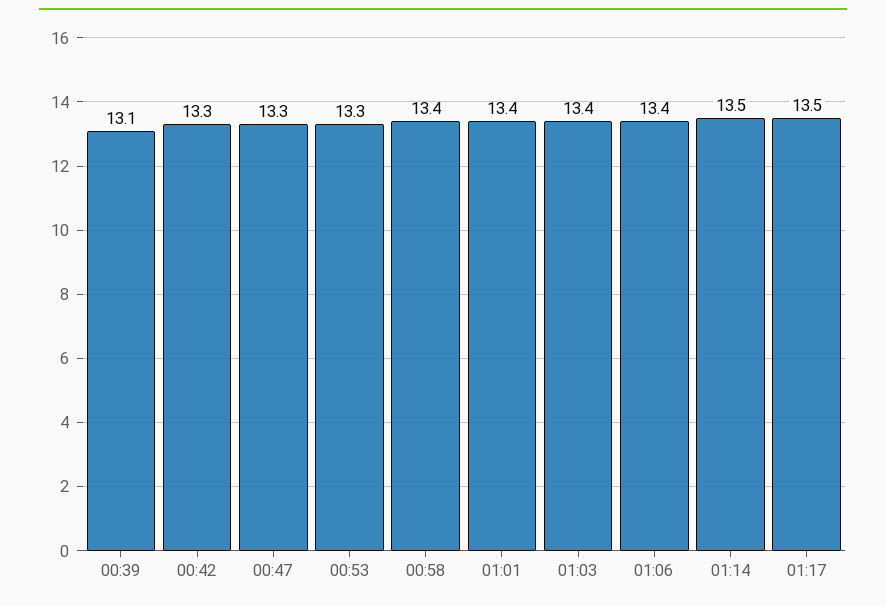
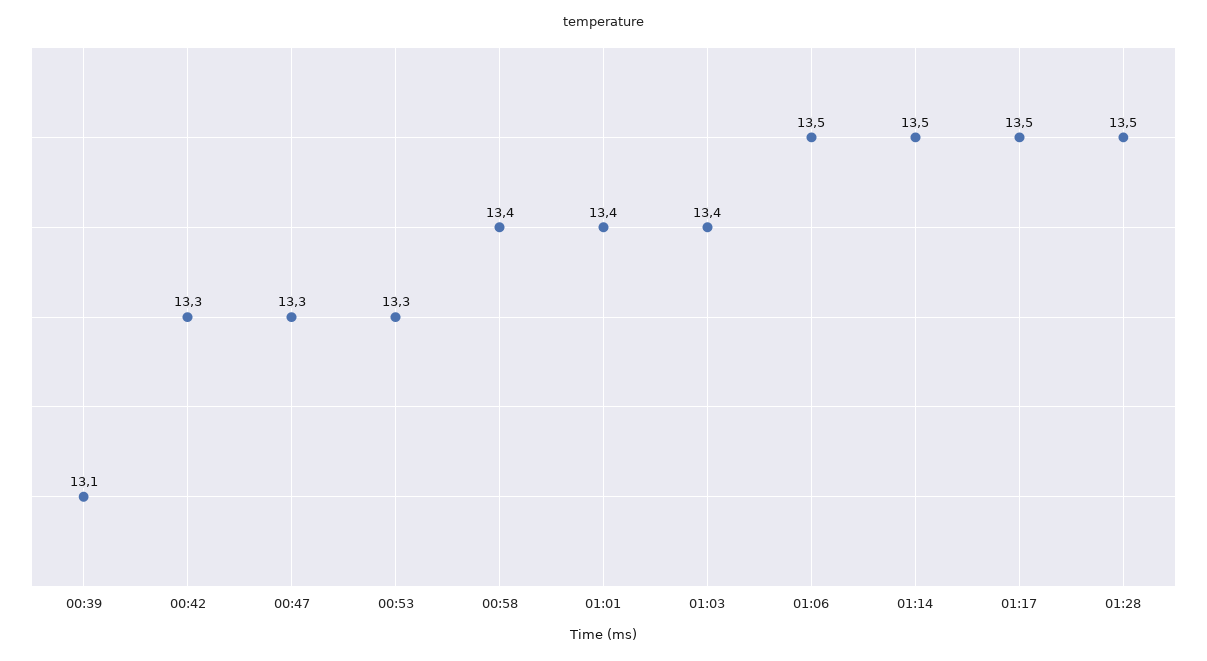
01:06: 13.4 -> 13.5
01:28: none -> 13.5

